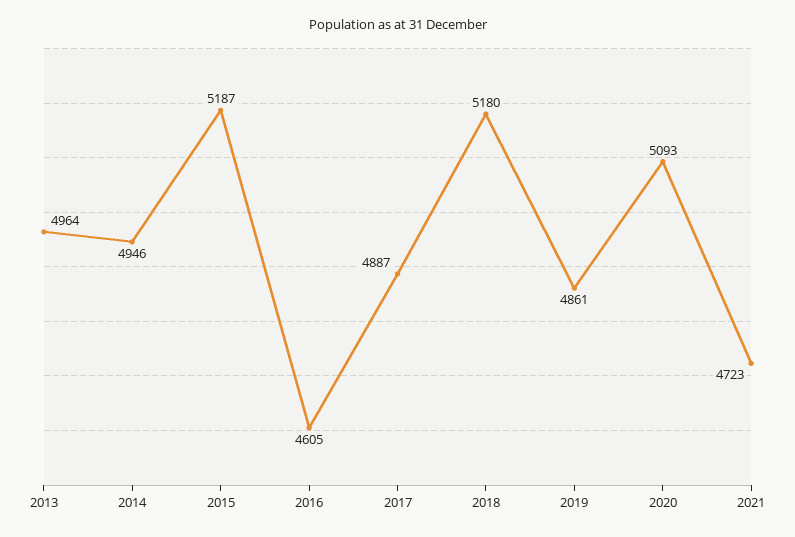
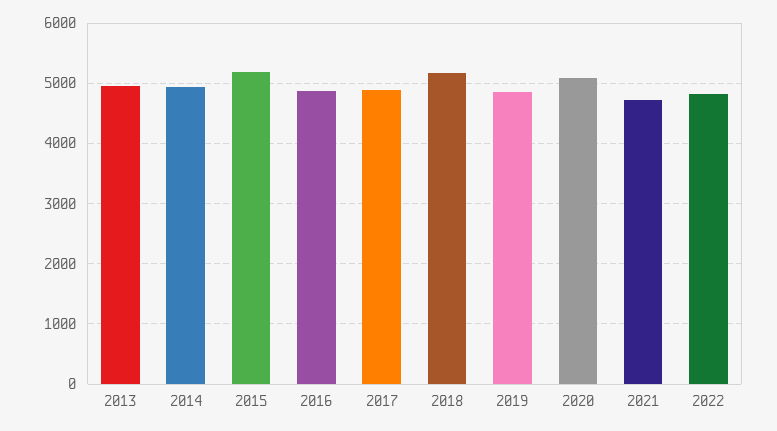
2016: 4605 -> 4900
2022: none -> 4800

